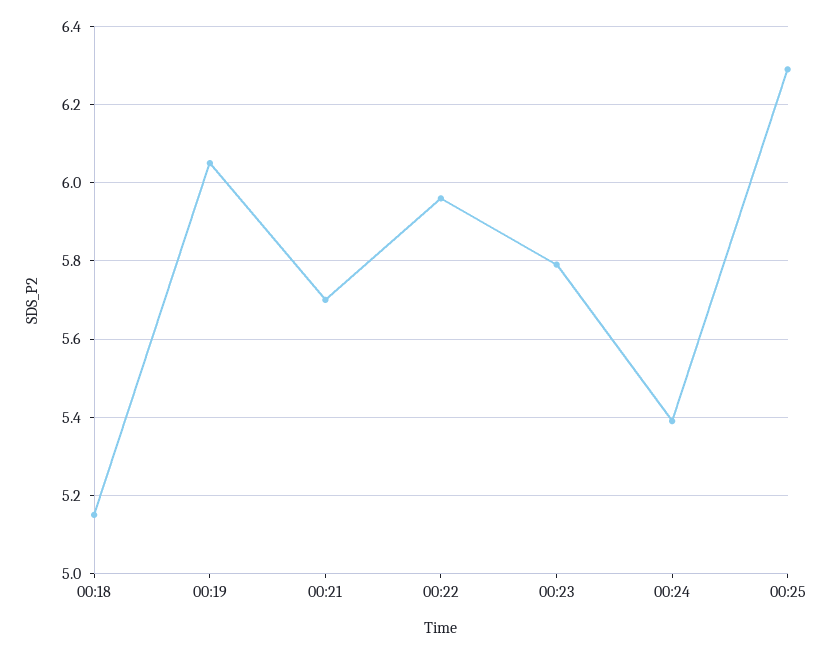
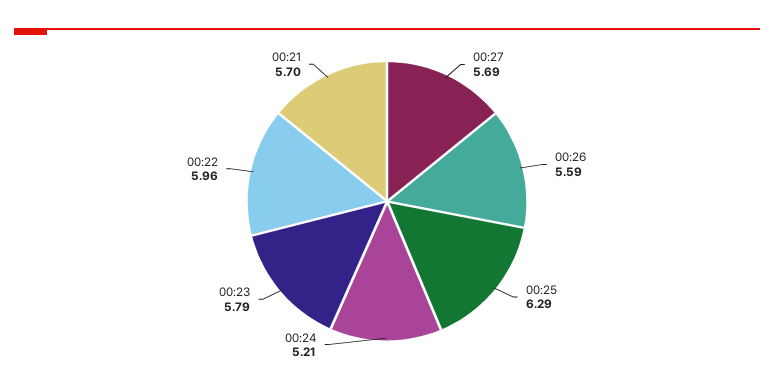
00:18: 5.15 -> none
00:19: 6.05 -> none
00:24: 5.4 -> 5.21
00:27: none -> 5.69
00:26: none -> 5.59

